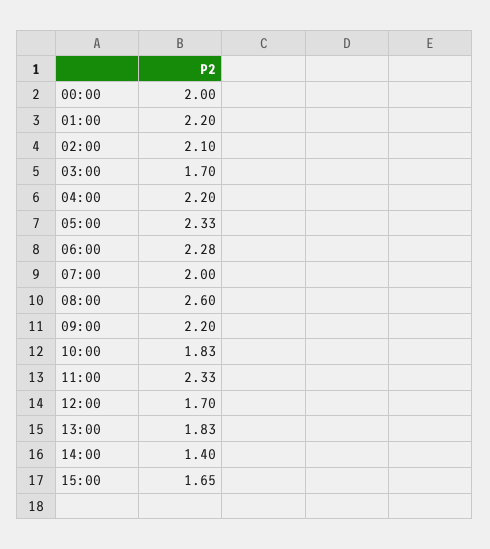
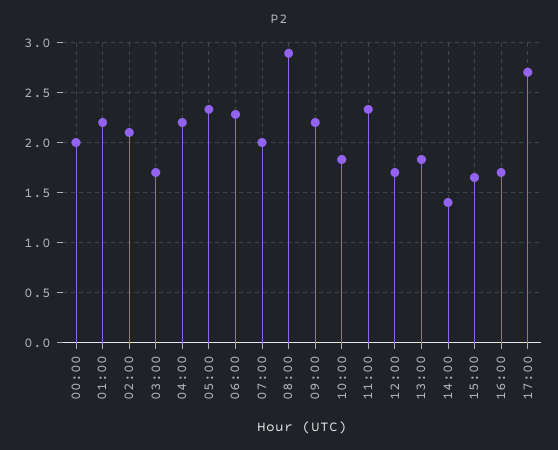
08:00: 2.6 -> 2.9
16:00: none -> 1.7
17:00: none -> 2.7

